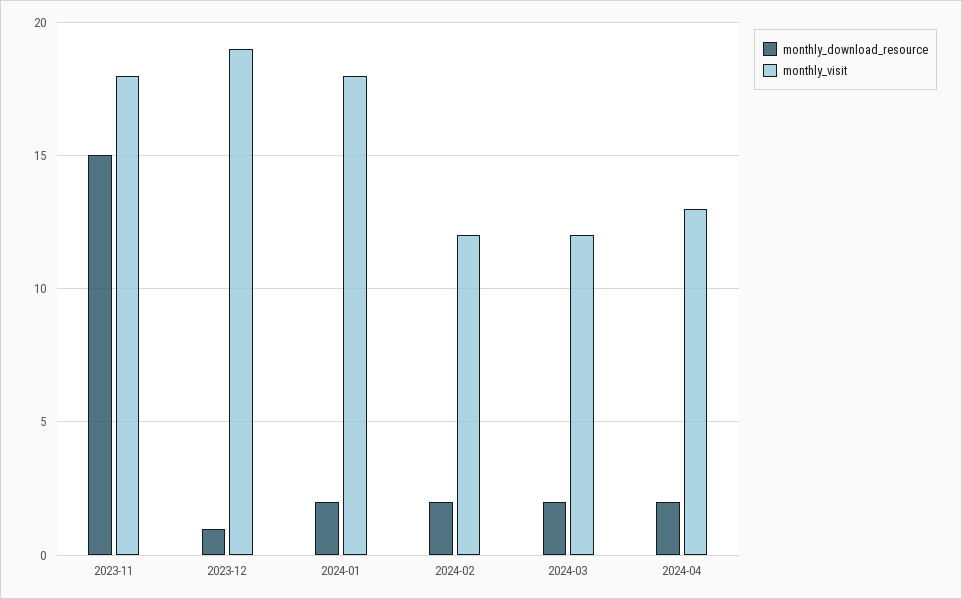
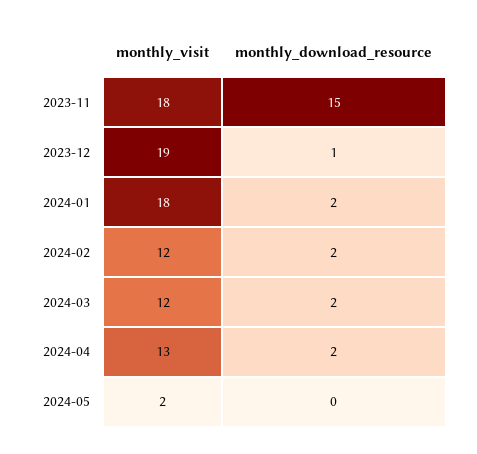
monthly_visit, 2024-05: none -> 2
monthly_download_resource, 2024-05: none -> 0

